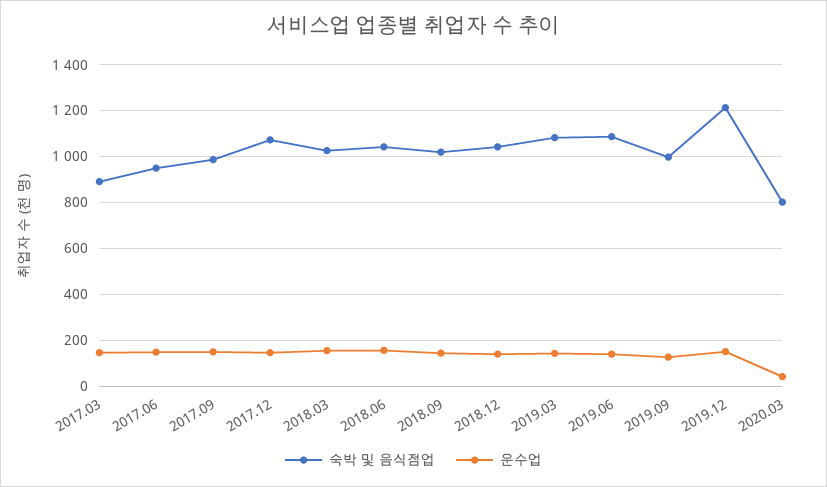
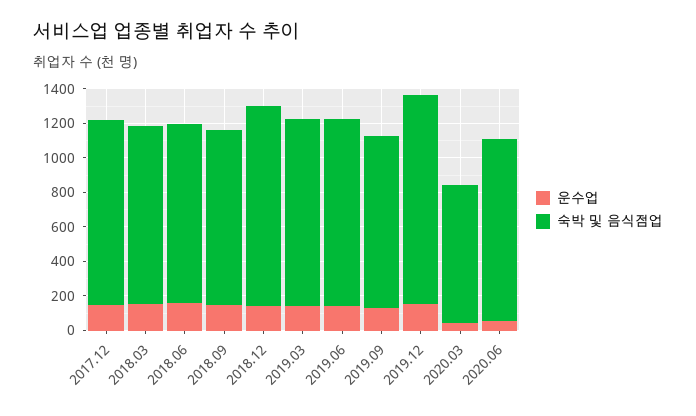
숙박 및 음식점업, 2017.03: 900 -> none
운수업, 2017.03: 150 -> none
숙박 및 음식점업, 2017.06: 950 -> none
운수업, 2017.06: 150 -> none
숙박 및 음식점업, 2017.09: 1000 -> none
운수업, 2017.09: 150 -> none
숙박 및 음식점업, 2018.12: 1050 -> 1150
운수업, 2020.06: none -> 50
숙박 및 음식점업, 2020.06: none -> 1050

